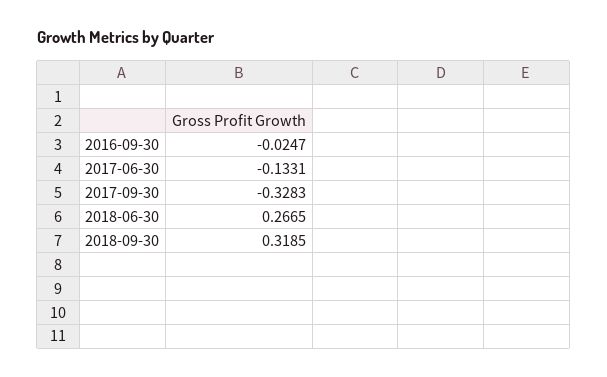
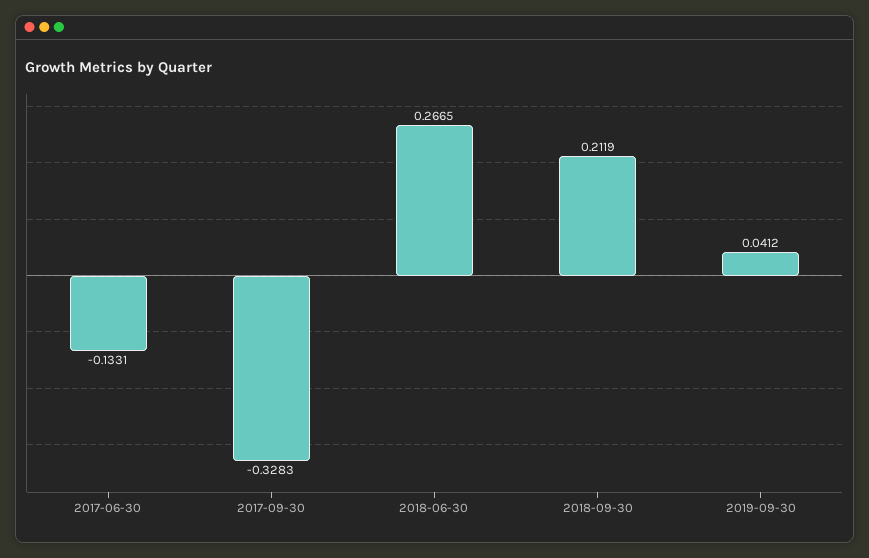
2016-09-30: -0.0247 -> none
2018-09-30: 0.3185 -> 0.2119
2019-09-30: none -> 0.0412

